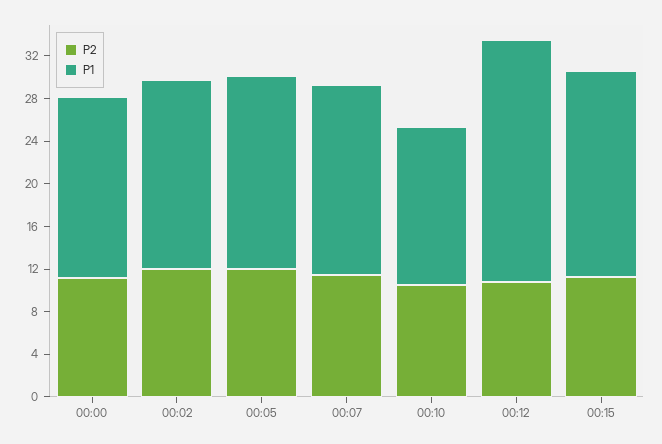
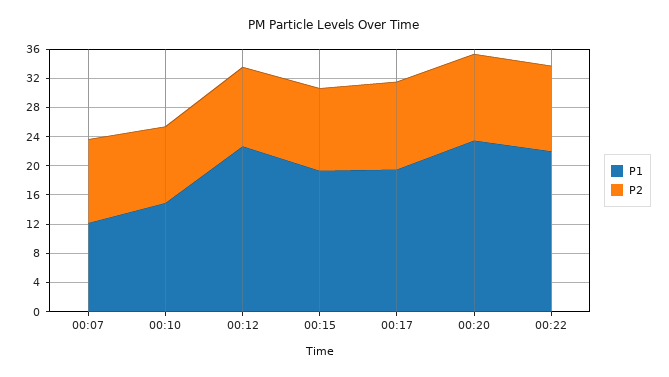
P2, 00:00: 11 -> none
P1, 00:00: 17 -> none
P2, 00:02: 12 -> none
P1, 00:02: 18 -> none
P2, 00:05: 12 -> none
P1, 00:05: 18 -> none
P1, 00:07: 18 -> 12
P1, 00:17: none -> 20
P2, 00:17: none -> 12
P1, 00:20: none -> 24
P2, 00:20: none -> 12
P1, 00:22: none -> 22
P2, 00:22: none -> 12

